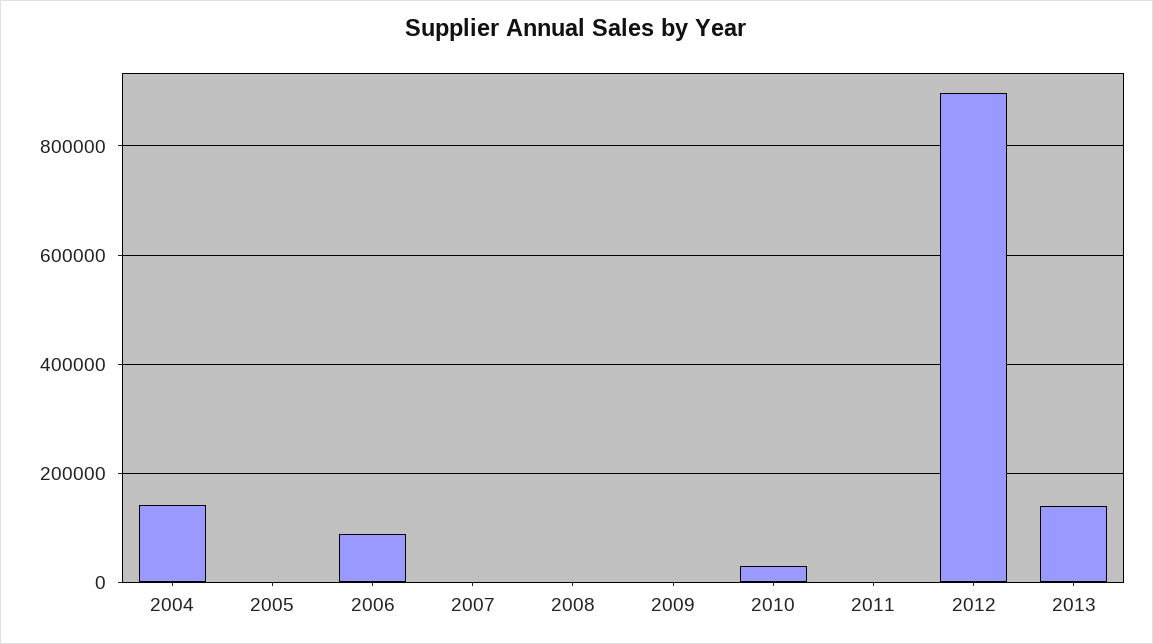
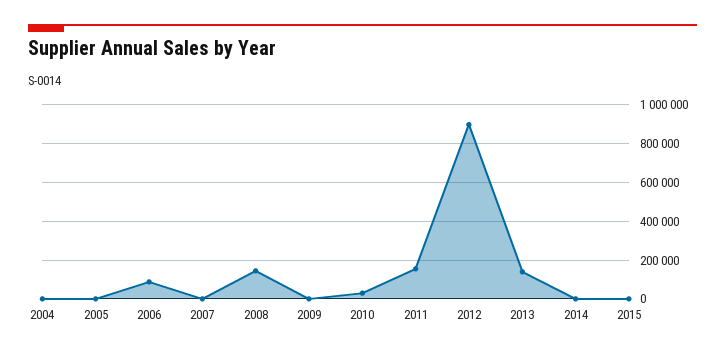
2004: 140000 -> 0
2008: 0 -> 150000
2011: 0 -> 150000
2014: none -> 0
2015: none -> 0

